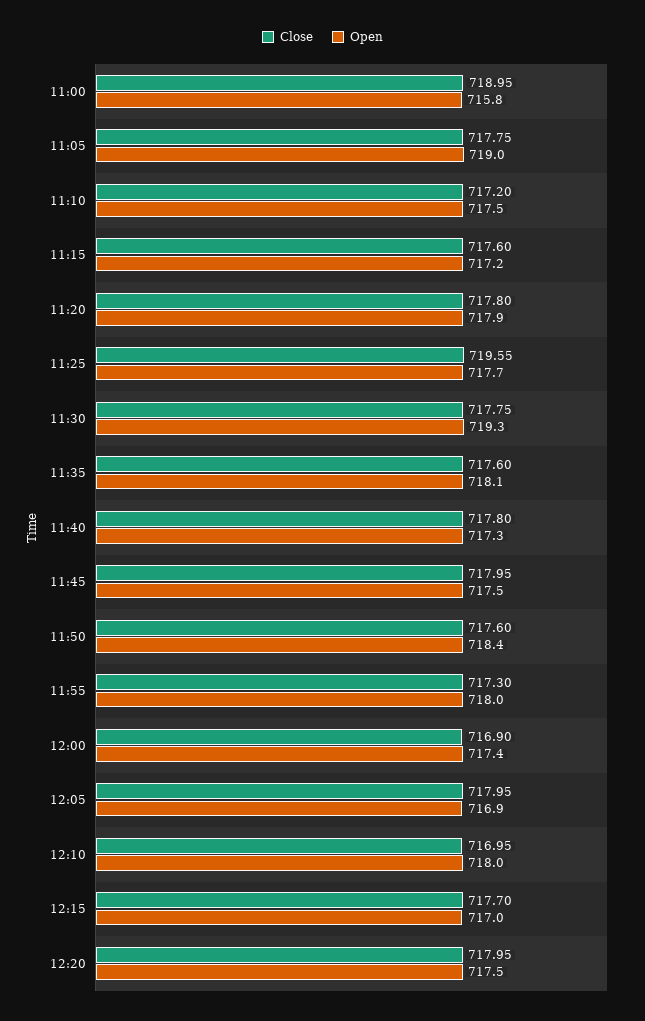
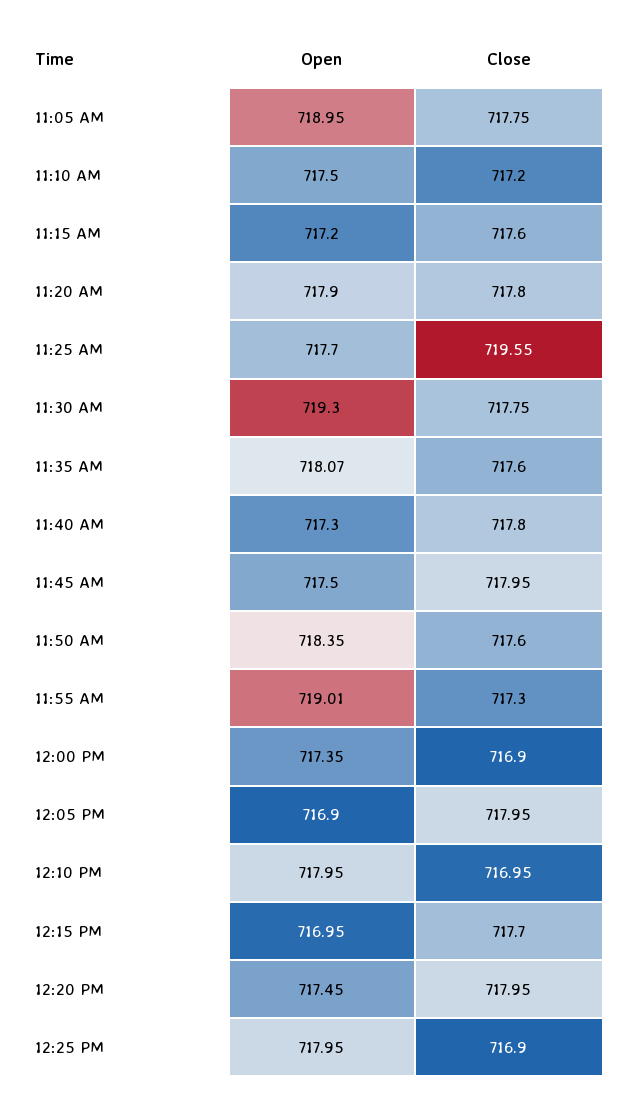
Close, 11:00: 718.95 -> none
Open, 11:00: 715.8 -> none
Open, 11:55: 718 -> 719.01
Open, 12:25 PM: none -> 717.95
Close, 12:25 PM: none -> 716.9

